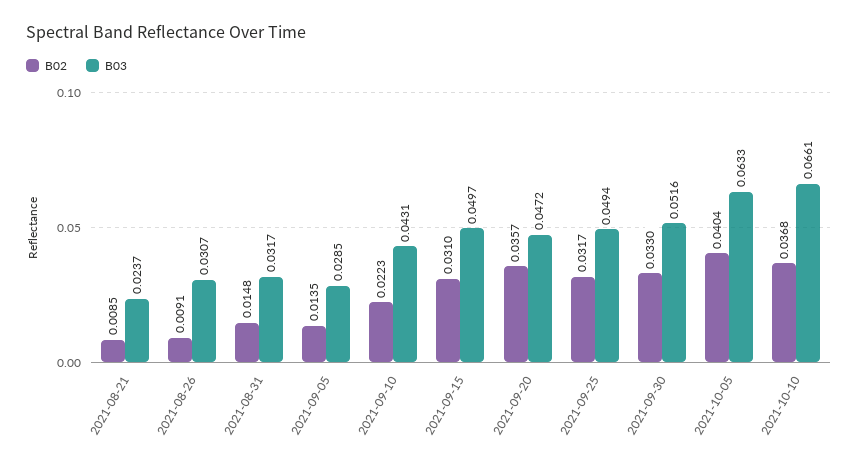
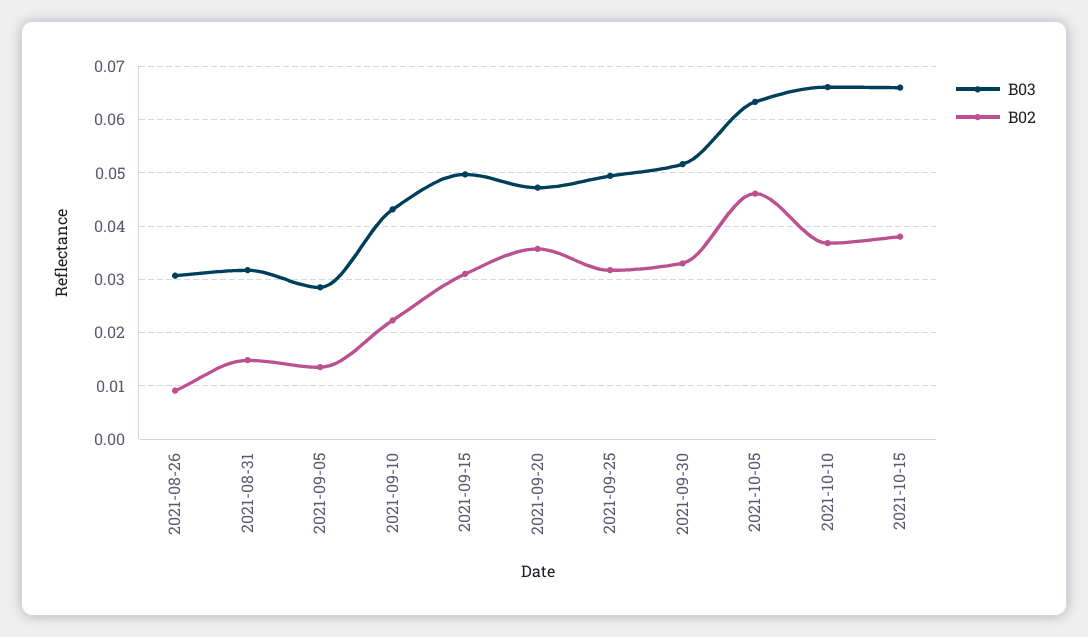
B02, 2021-08-21: 0.0085 -> none
B03, 2021-08-21: 0.0237 -> none
B02, 2021-10-05: 0.0404 -> 0.046
B03, 2021-10-15: none -> 0.066
B02, 2021-10-15: none -> 0.038

